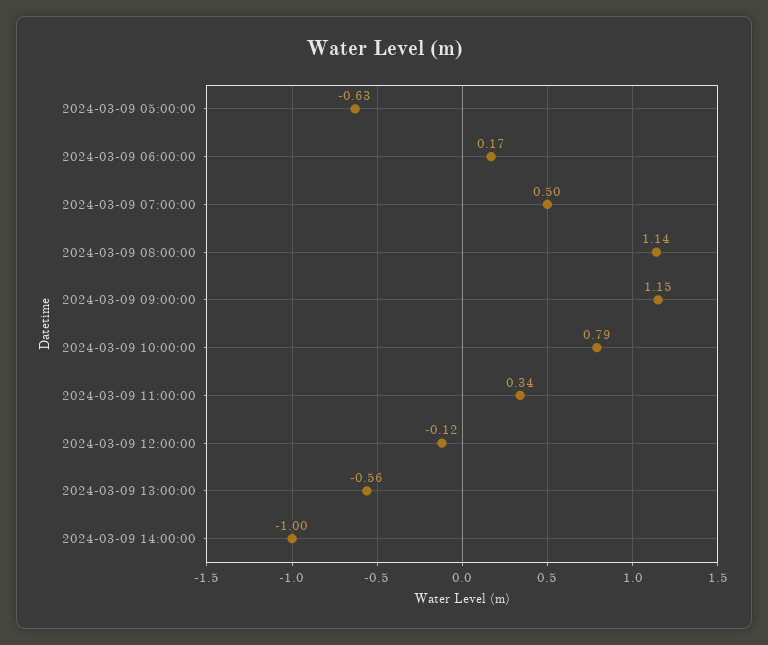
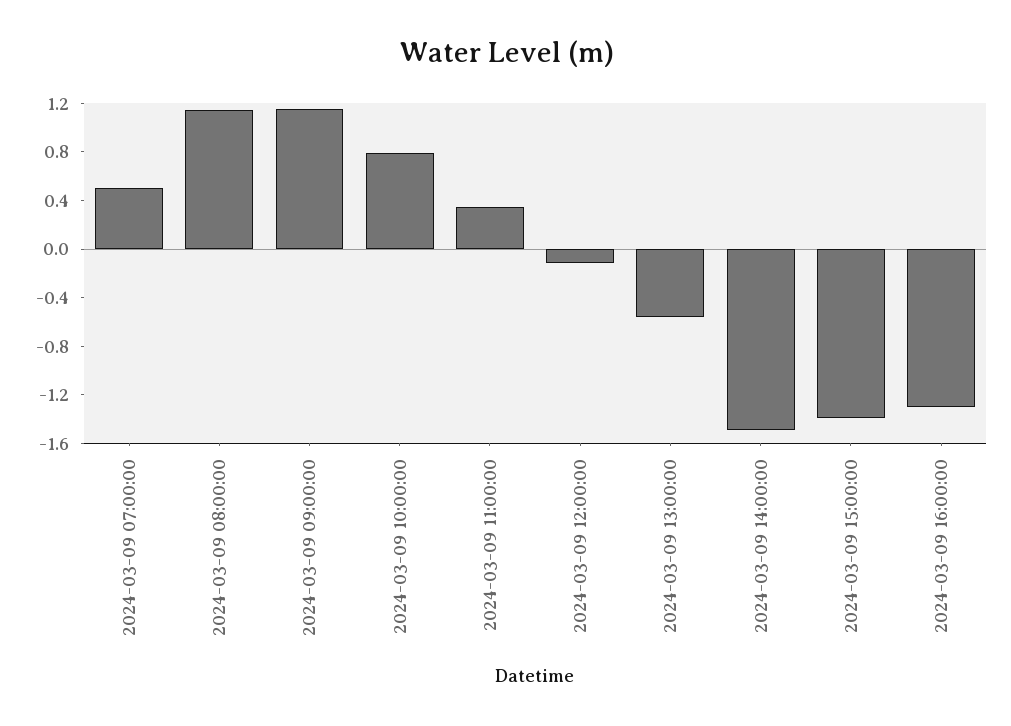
2024-03-09 05:00:00: -0.63 -> none
2024-03-09 06:00:00: 0.17 -> none
2024-03-09 14:00:00: -1 -> -1.5
2024-03-09 15:00:00: none -> -1.4
2024-03-09 16:00:00: none -> -1.3

